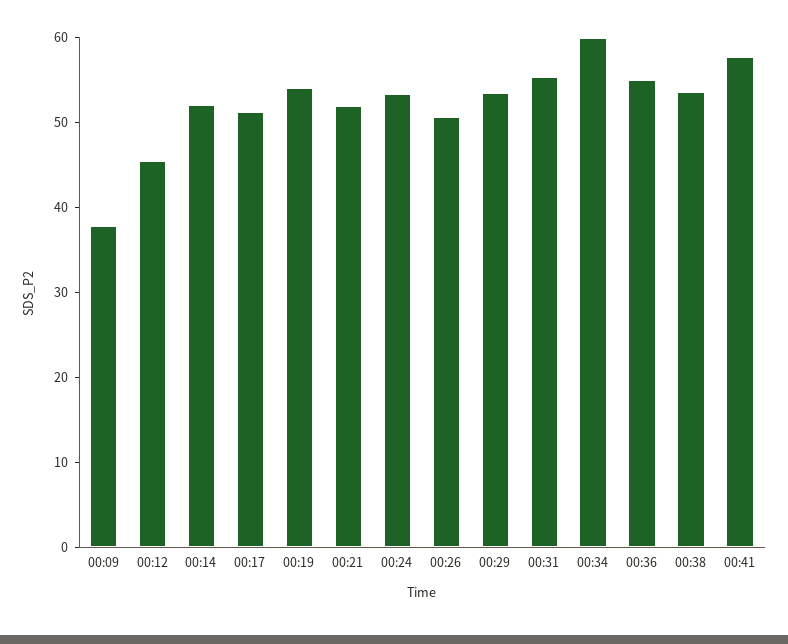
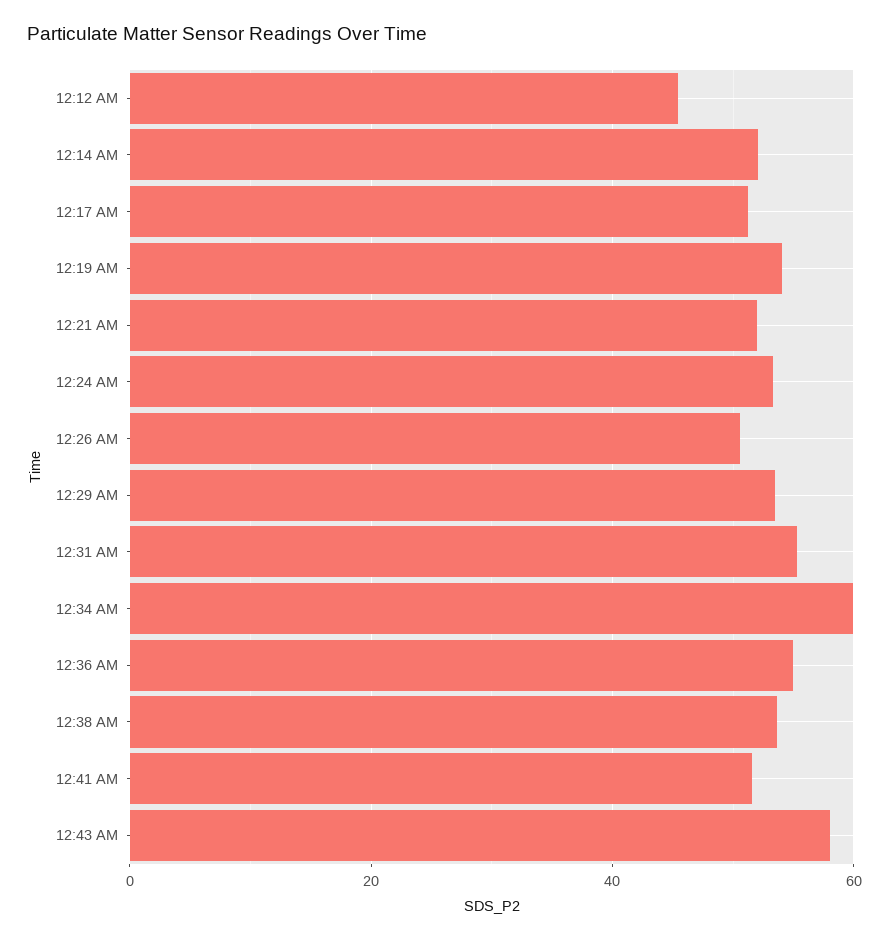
00:09: 38 -> none
00:41: 58 -> 52
12:43 AM: none -> 58

